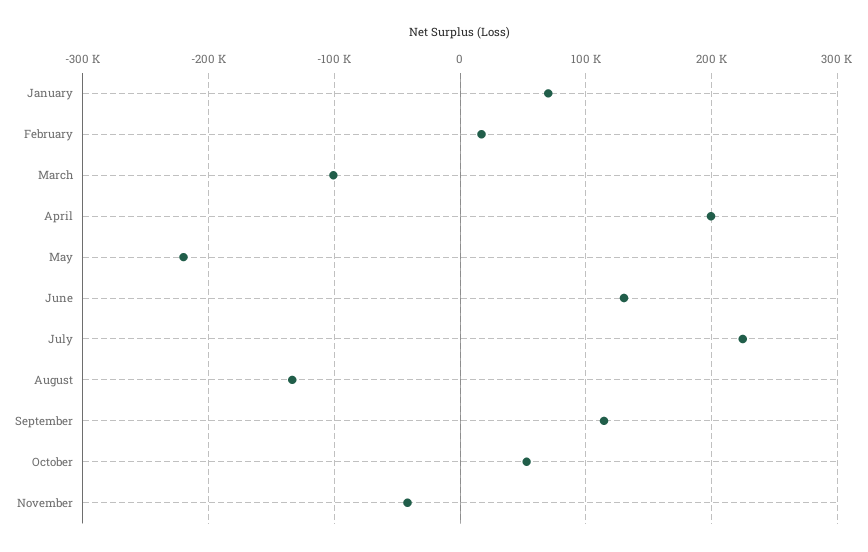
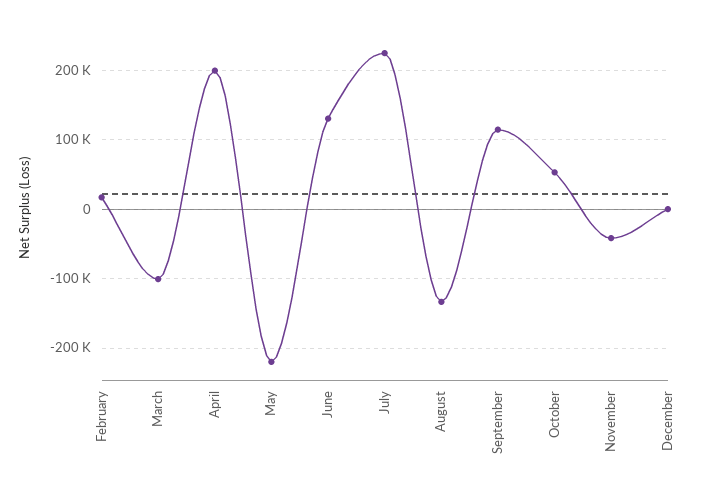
January: 70000 -> none
December: none -> 0

